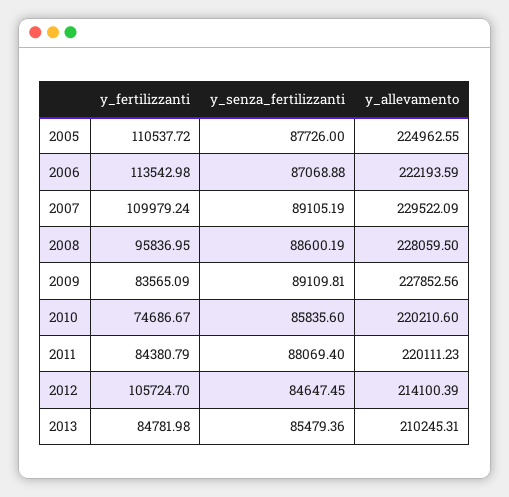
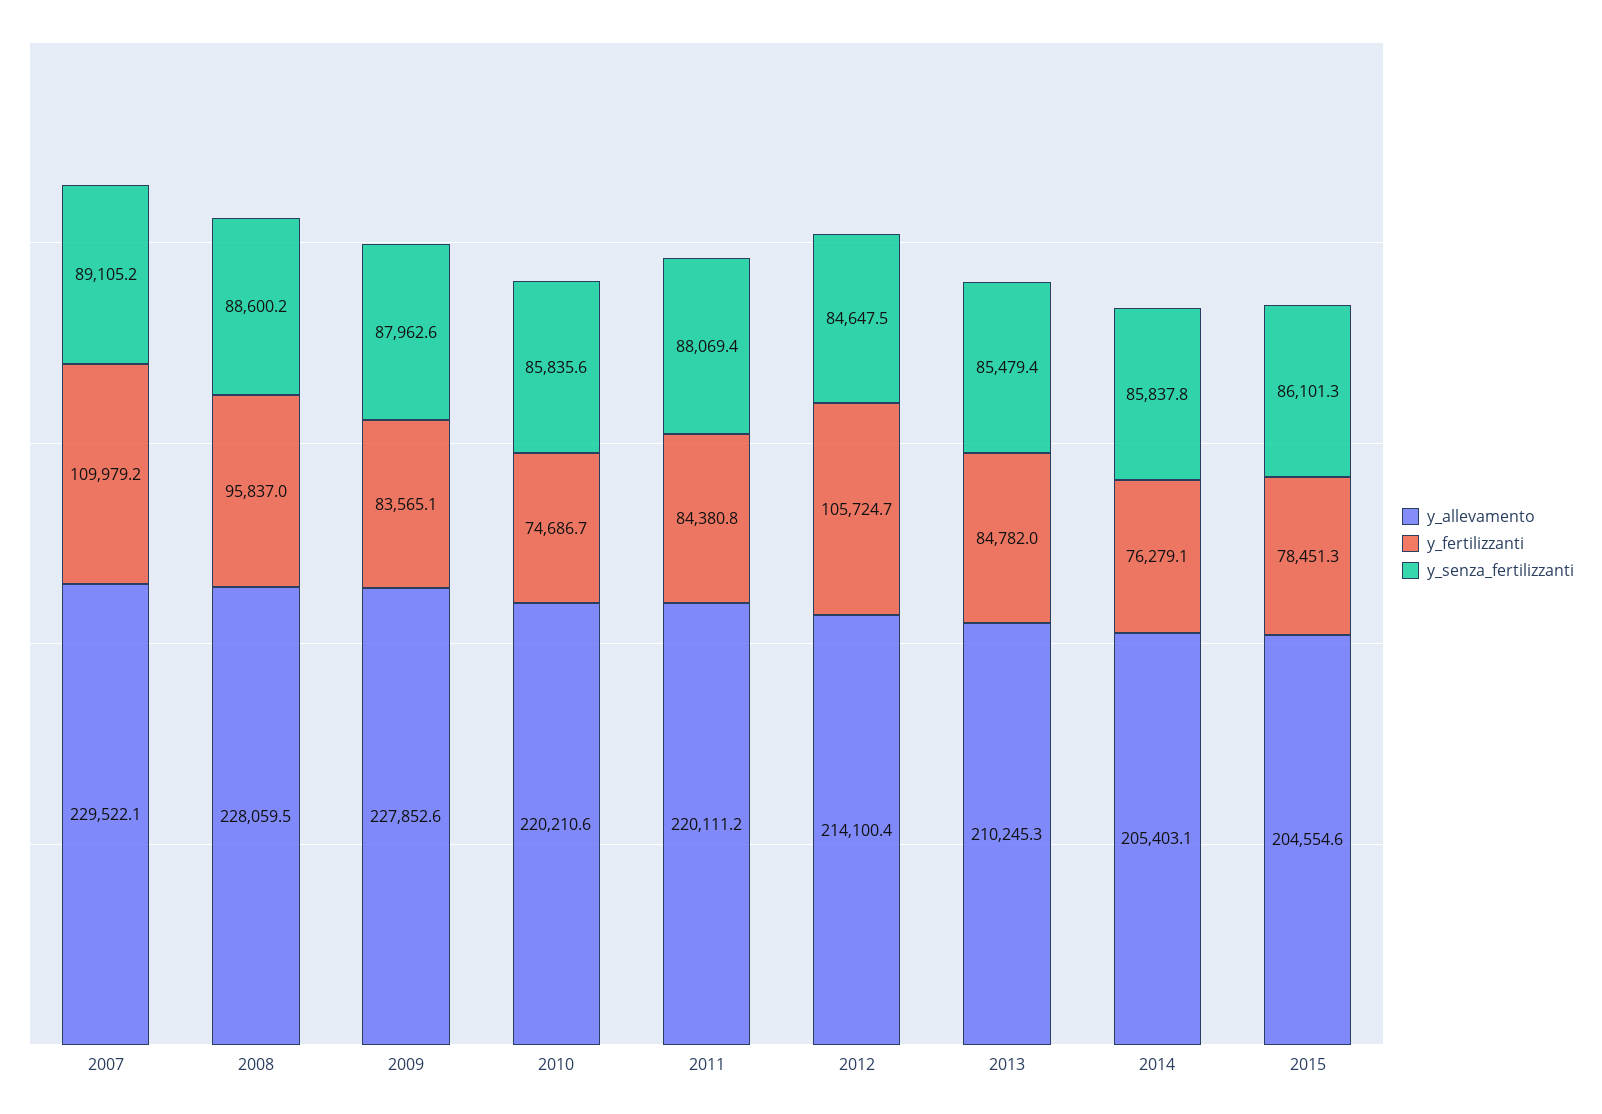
y_fertilizzanti, 2005: 110537.72 -> none
y_senza_fertilizzanti, 2005: 87726 -> none
y_allevamento, 2005: 224962.55 -> none
y_fertilizzanti, 2006: 113542.98 -> none
y_senza_fertilizzanti, 2006: 87068.88 -> none
y_allevamento, 2006: 222193.59 -> none
y_senza_fertilizzanti, 2009: 89109.81 -> 87962.6
y_allevamento, 2014: none -> 205403.1
y_fertilizzanti, 2014: none -> 76279.1
y_senza_fertilizzanti, 2014: none -> 85837.8
y_allevamento, 2015: none -> 204554.6
y_fertilizzanti, 2015: none -> 78451.3
y_senza_fertilizzanti, 2015: none -> 86101.3

